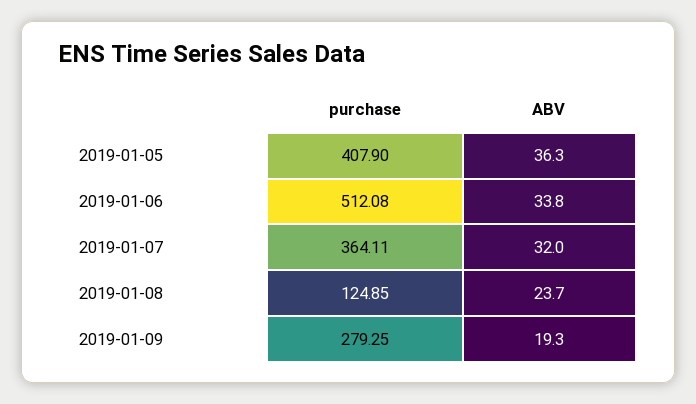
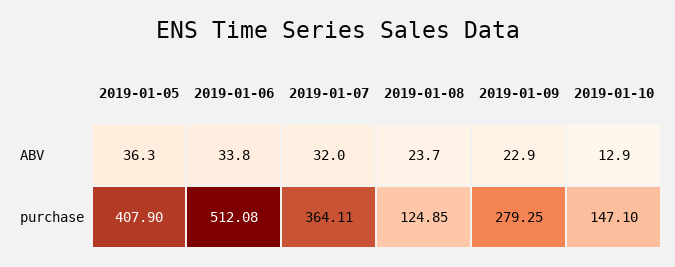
ABV, 2019-01-09: 19.3 -> 22.9
ABV, 2019-01-10: none -> 12.9
purchase, 2019-01-10: none -> 147.1

